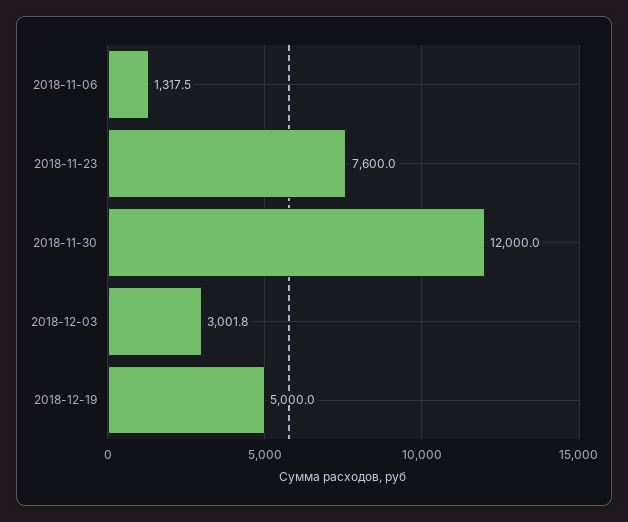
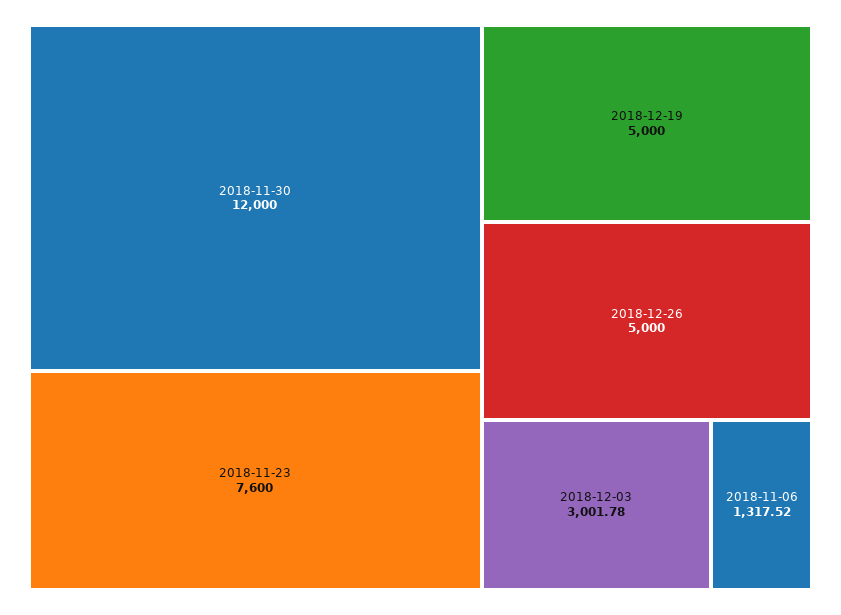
2018-12-26: none -> 5000

